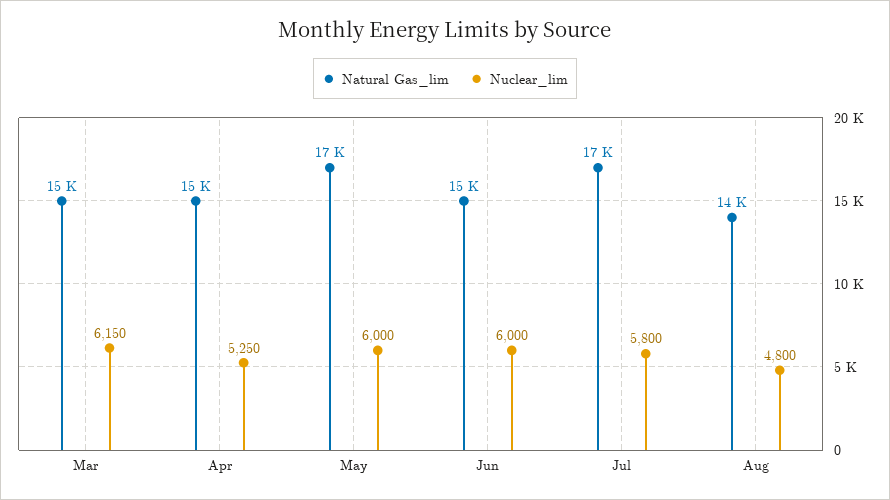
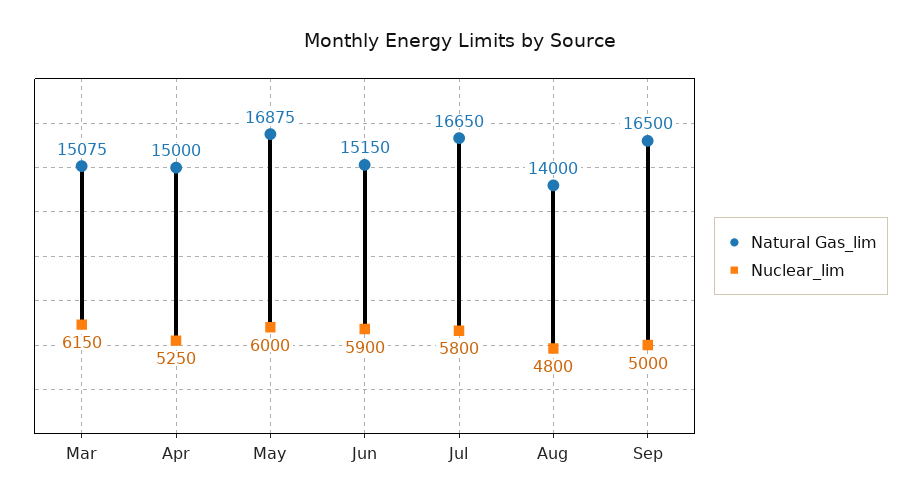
Nuclear_lim, Jun: 6000 -> 5900
Natural Gas_lim, Sep: none -> 16500
Nuclear_lim, Sep: none -> 5000

